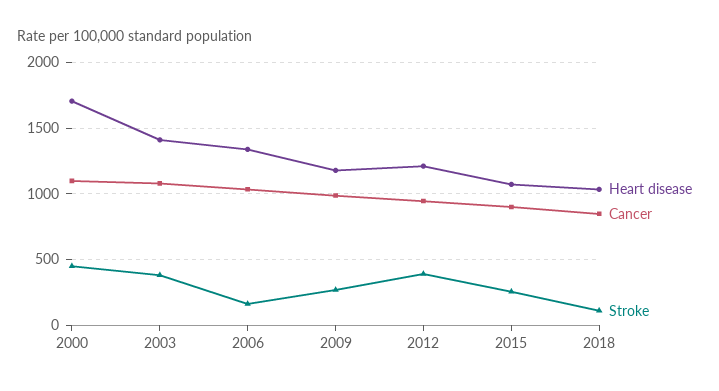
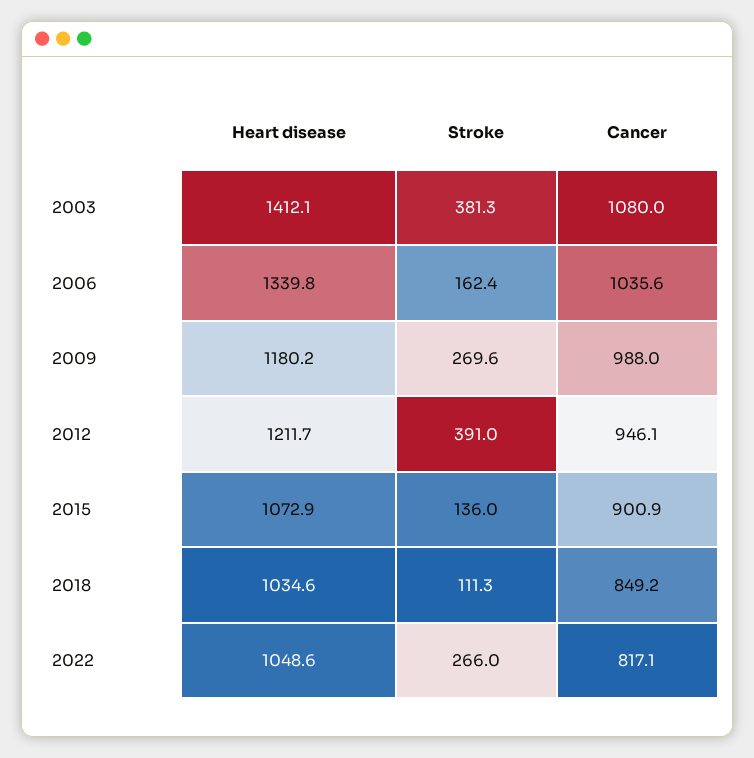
Heart disease, 2000: 1700 -> none
Cancer, 2000: 1100 -> none
Stroke, 2000: 450 -> none
Stroke, 2015: 250 -> 136
Heart disease, 2022: none -> 1048.6
Stroke, 2022: none -> 266
Cancer, 2022: none -> 817.1

